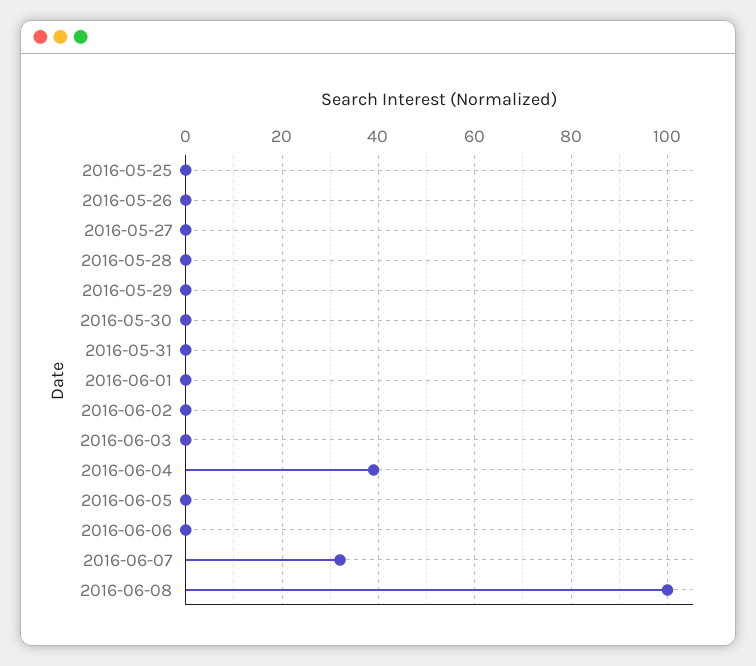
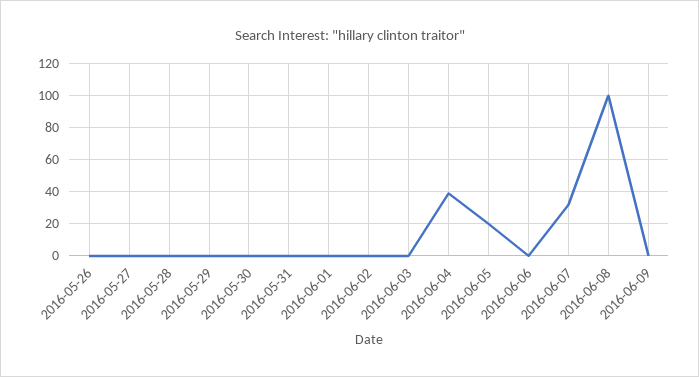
2016-05-25: 0 -> none
2016-06-05: 0 -> 20
2016-06-09: none -> 0

